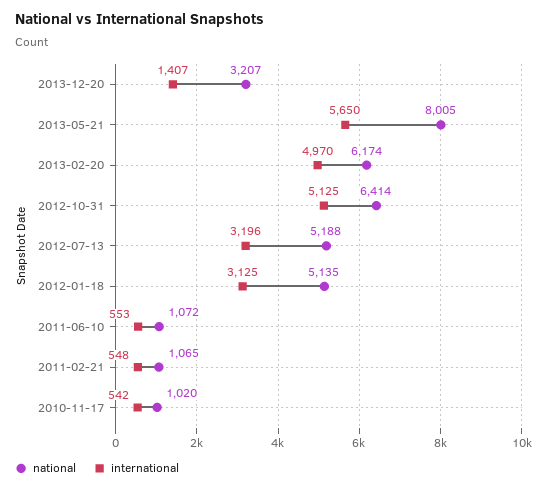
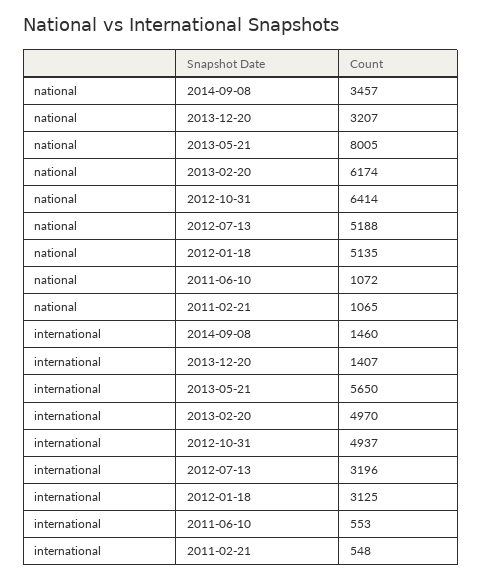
international, 2012-10-31: 5125 -> 4937
national, 2010-11-17: 1020 -> none
international, 2010-11-17: 542 -> none
national, 2014-09-08: none -> 3457
international, 2014-09-08: none -> 1460

